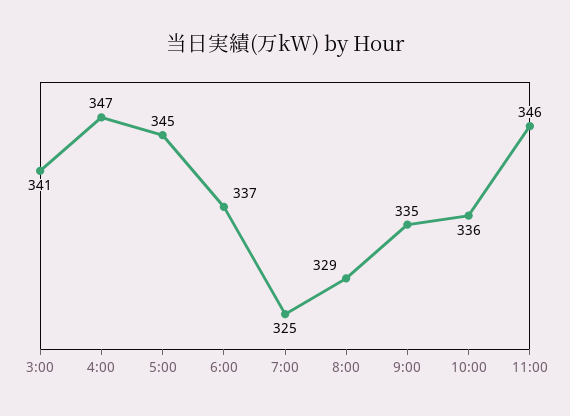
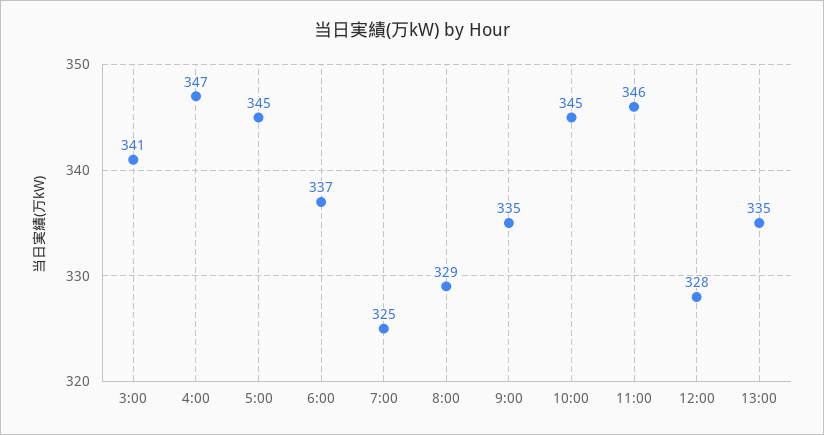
10:00: 336 -> 345
12:00: none -> 328
13:00: none -> 335

